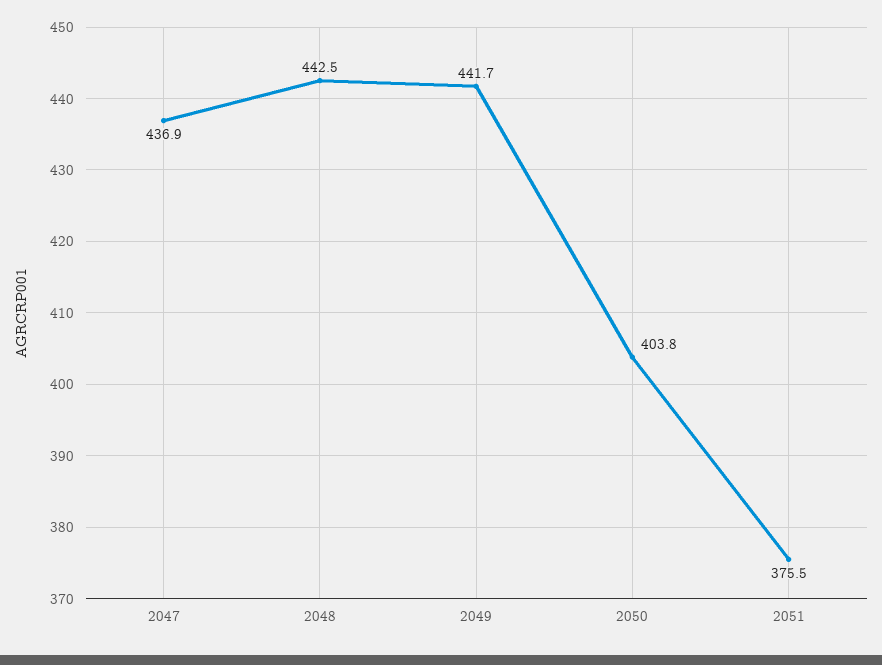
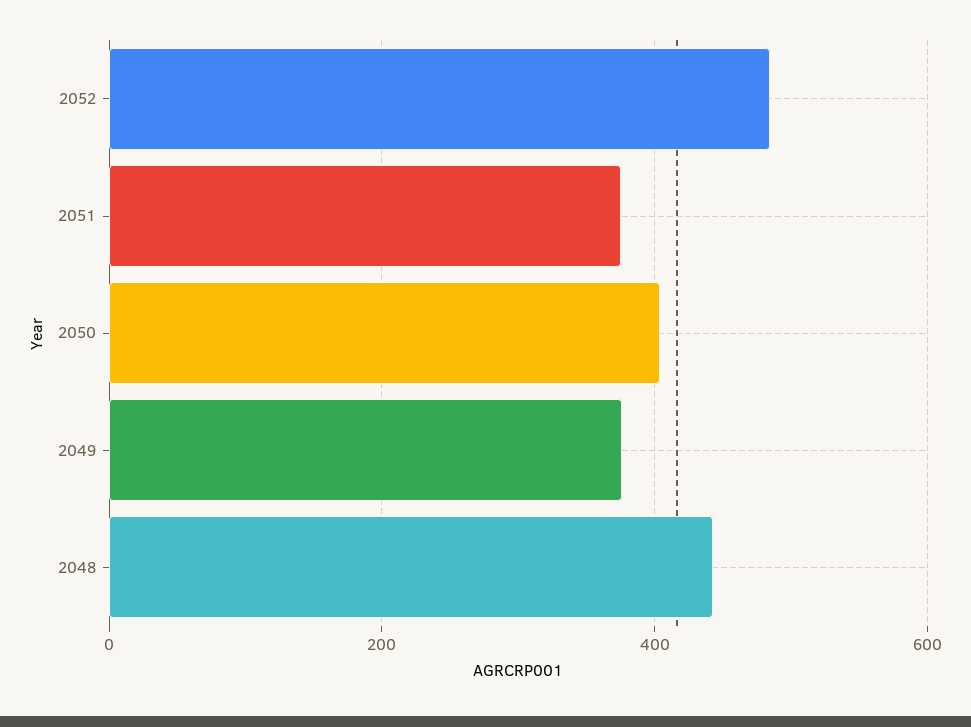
2047: 436.9 -> none
2049: 441.7 -> 380
2052: none -> 480

